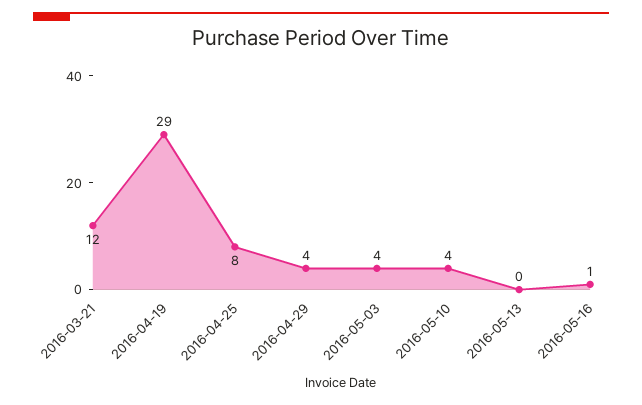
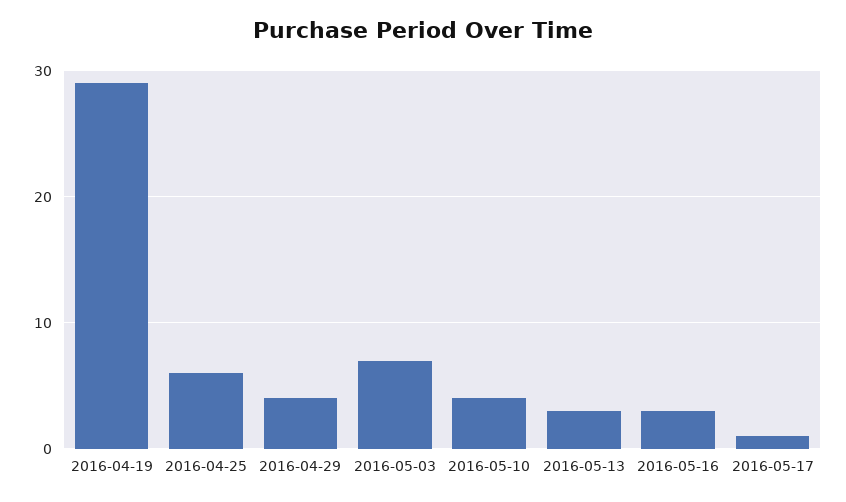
2016-03-21: 12 -> none
2016-04-25: 8 -> 6
2016-05-03: 4 -> 7
2016-05-13: 0 -> 3
2016-05-16: 1 -> 3
2016-05-17: none -> 1

